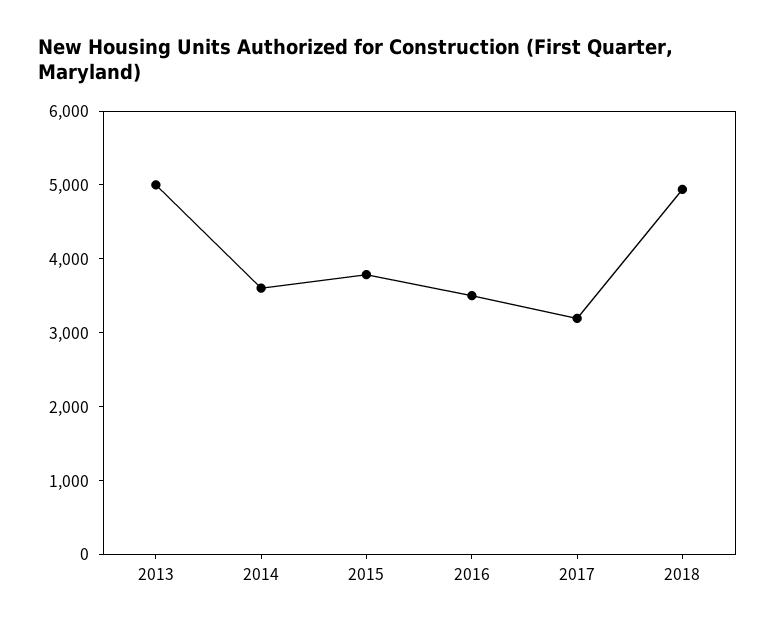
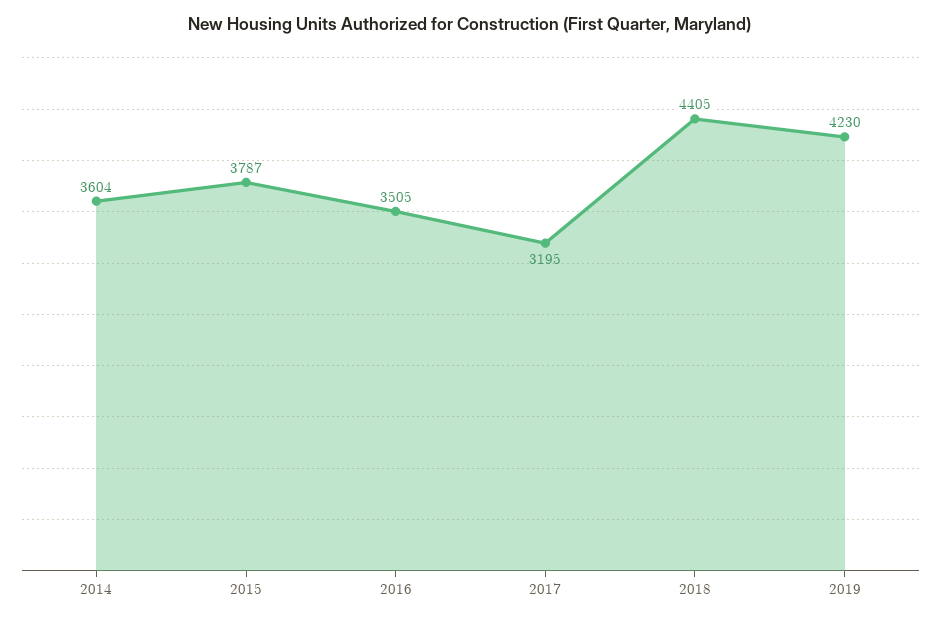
2013: 5000 -> none
2018: 5000 -> 4405
2019: none -> 4230

